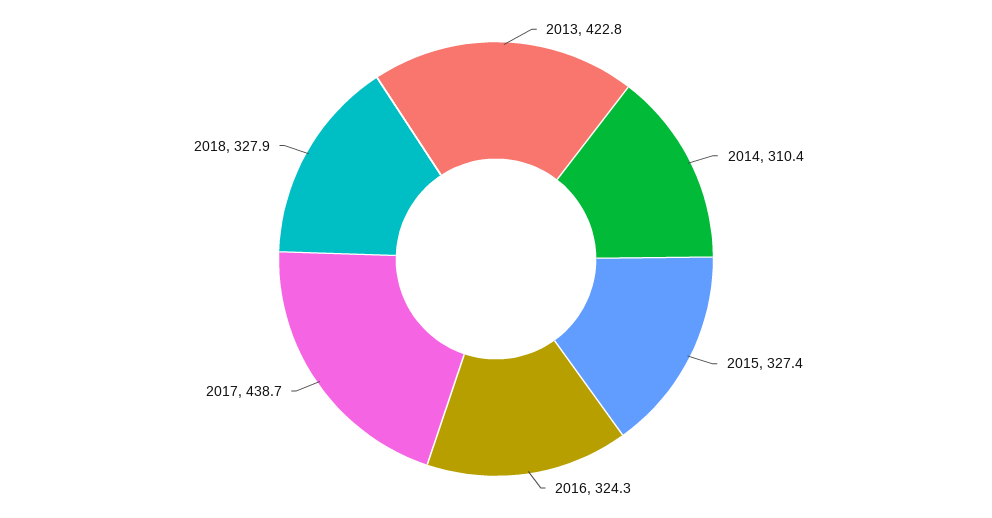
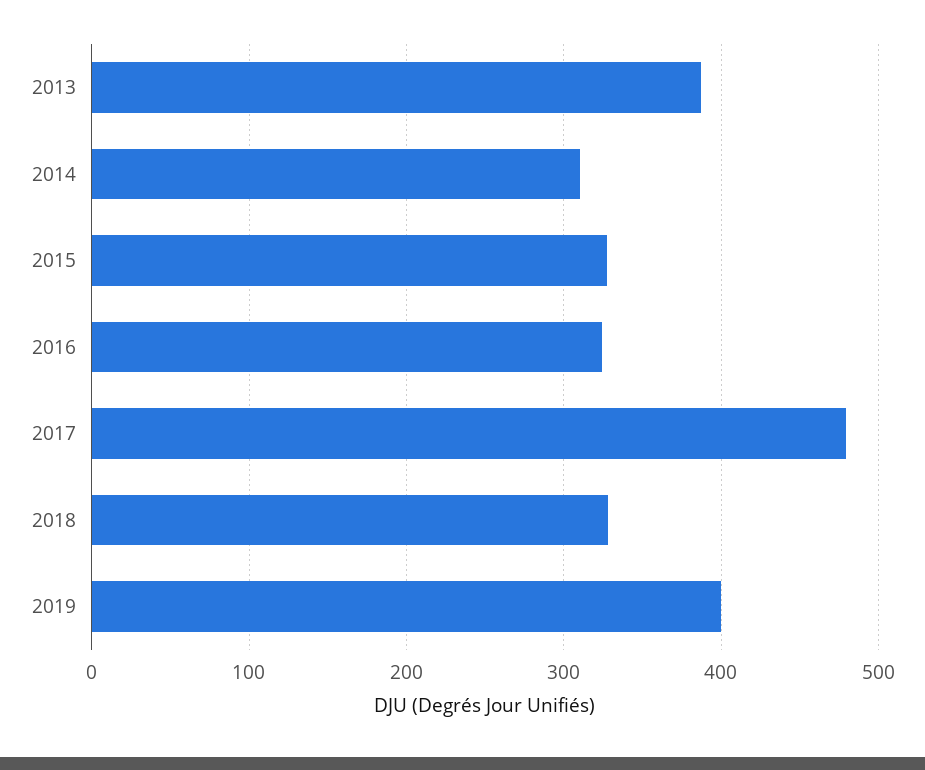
2013: 422.8 -> 390
2017: 438.7 -> 480
2019: none -> 400

